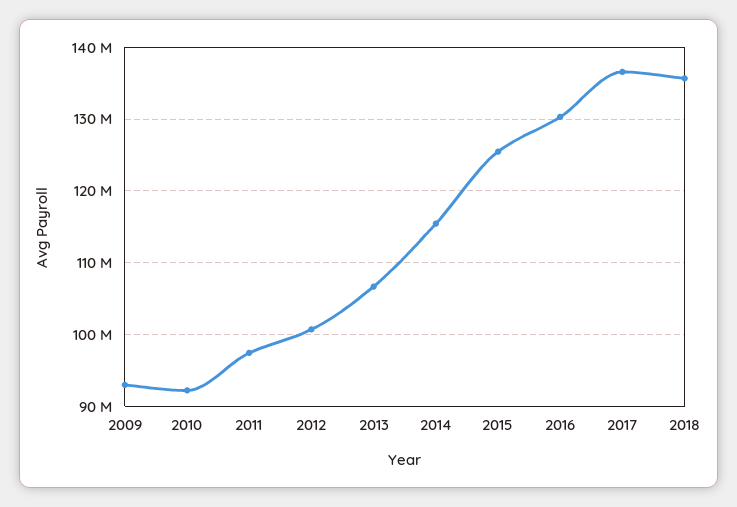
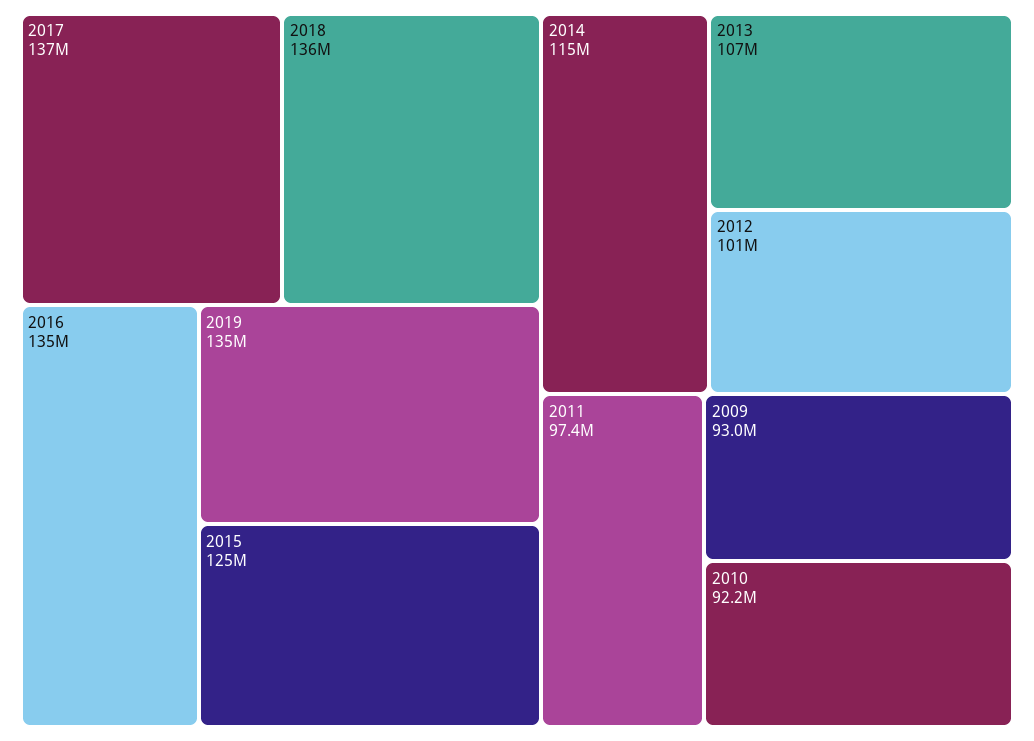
2016: 130000000 -> 135000000
2019: none -> 135000000

